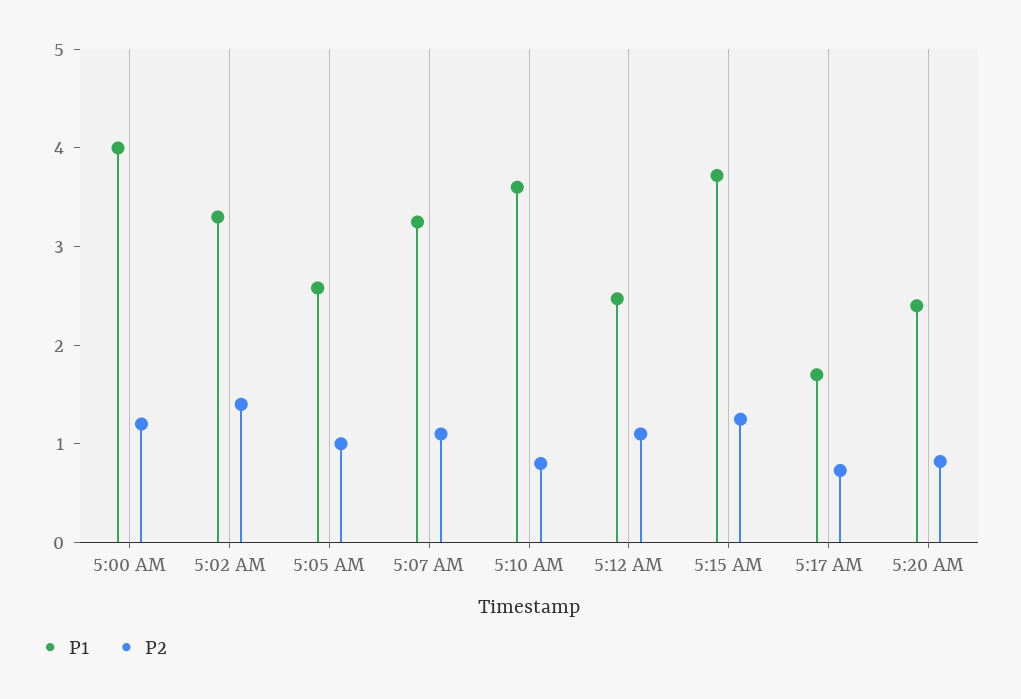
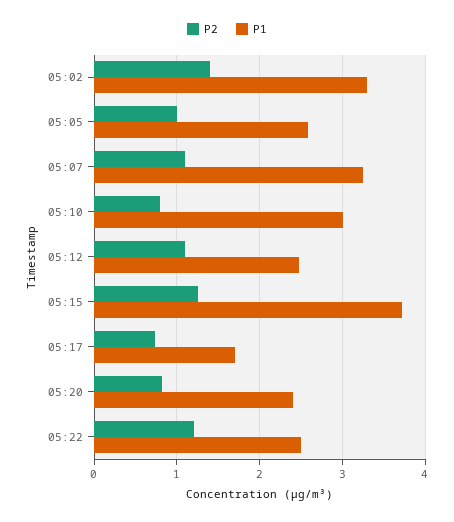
P1, 5:00 AM: 4 -> none
P2, 5:00 AM: 1.2 -> none
P1, 5:10 AM: 3.6 -> 3
P2, 05:22: none -> 1.2
P1, 05:22: none -> 2.5

